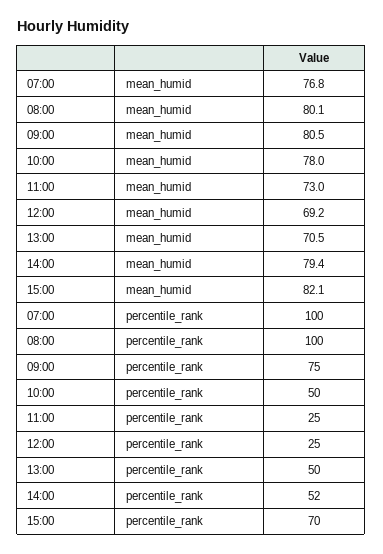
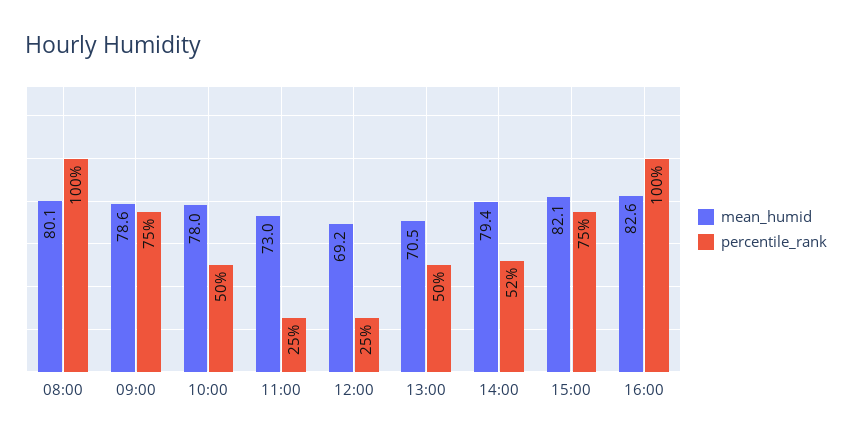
mean_humid, 07:00: 76.8 -> none
mean_humid, 09:00: 80.5 -> 78.6
percentile_rank, 07:00: 100 -> none
percentile_rank, 15:00: 70 -> 75
mean_humid, 16:00: none -> 82.6
percentile_rank, 16:00: none -> 100

